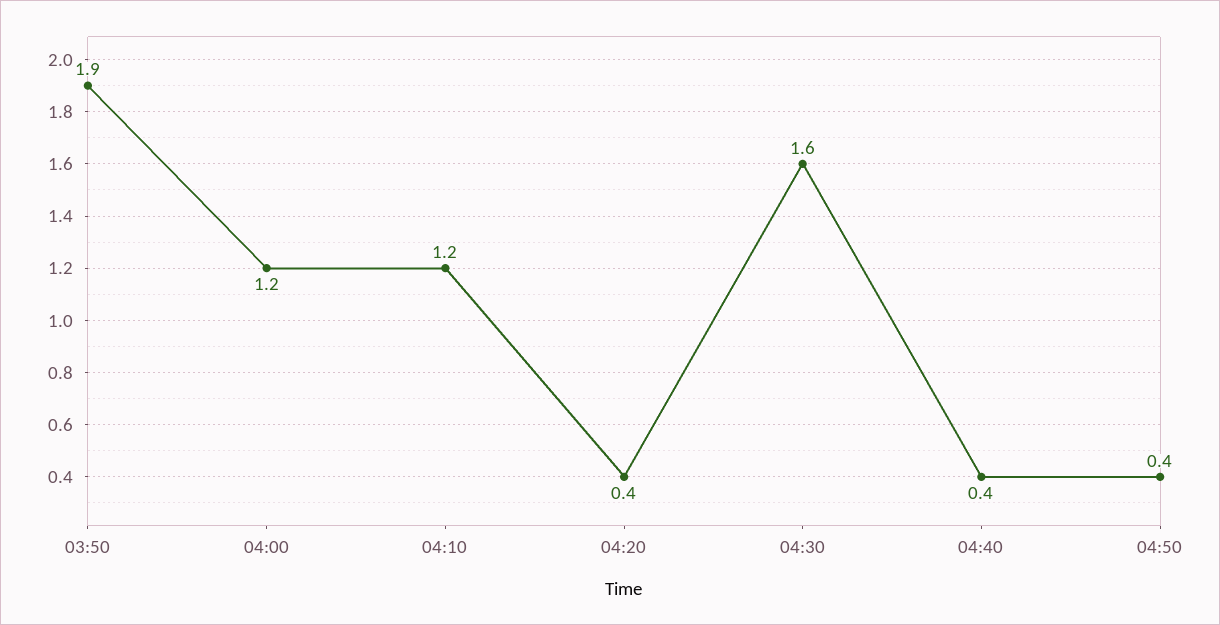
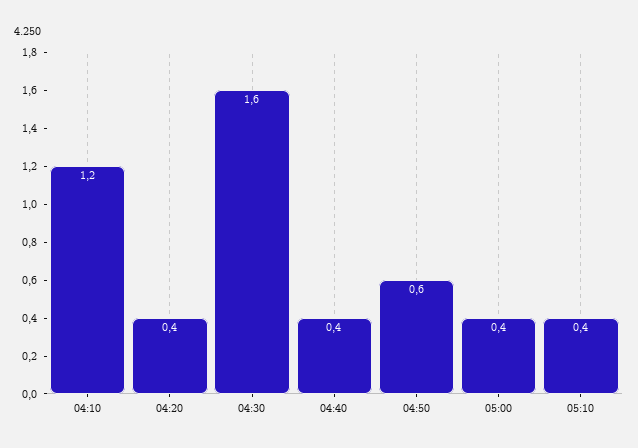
03:50: 1.9 -> none
04:00: 1.2 -> none
04:50: 0.4 -> 0.6
05:00: none -> 0.4
05:10: none -> 0.4

